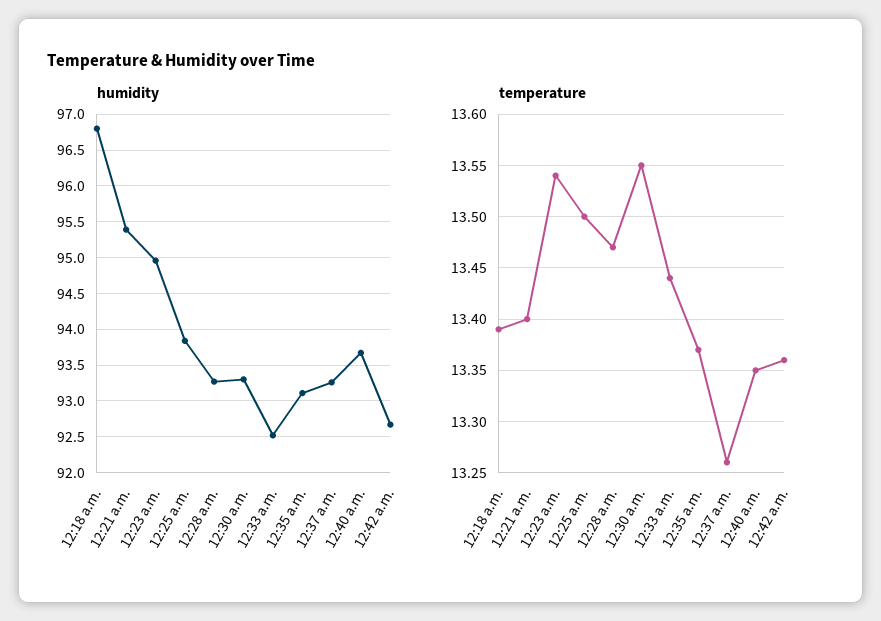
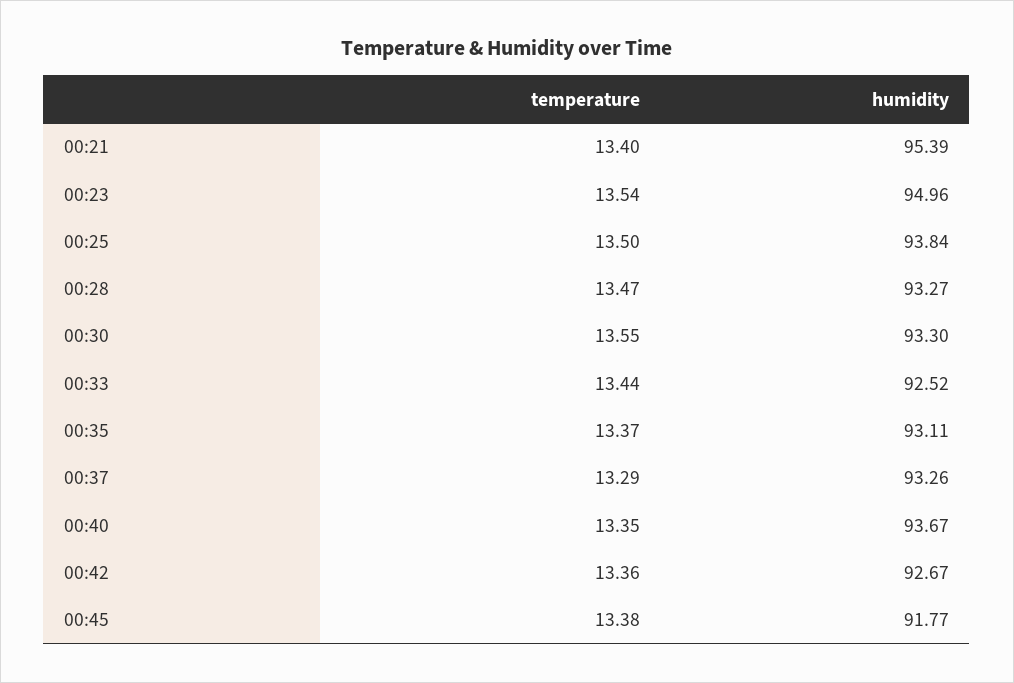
humidity, 12:18 a.m.: 96.8 -> none
temperature, 12:18 a.m.: 13.39 -> none
temperature, 12:37 a.m.: 13.26 -> 13.29
temperature, 00:45: none -> 13.38
humidity, 00:45: none -> 91.77

